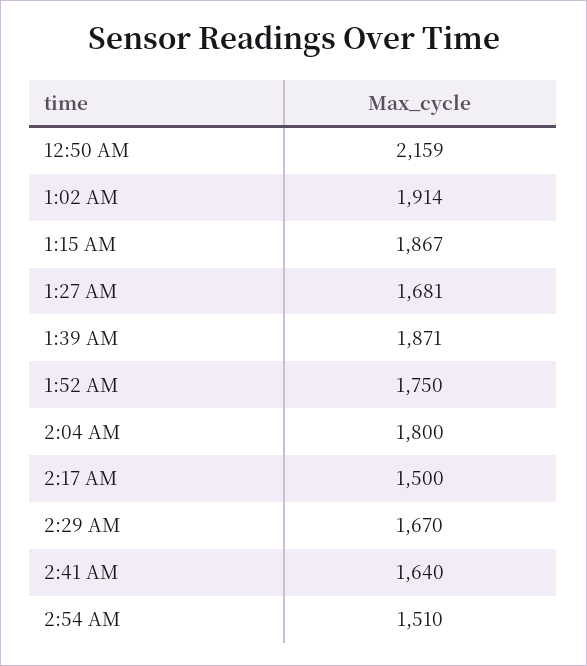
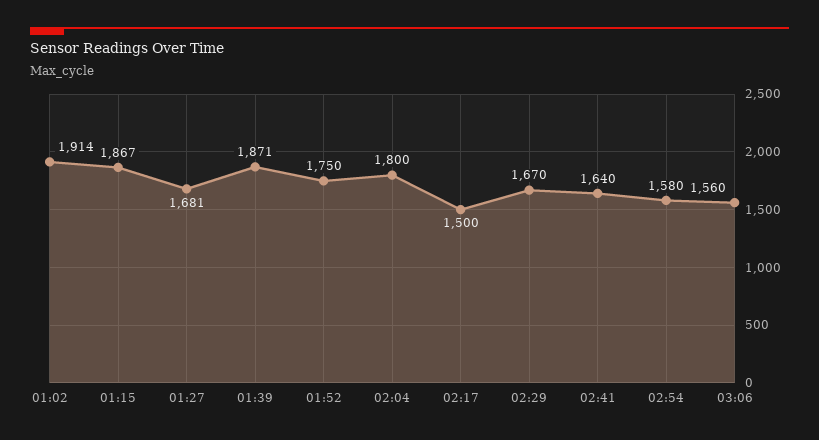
12:50 AM: 2159 -> none
2:54 AM: 1510 -> 1580
03:06: none -> 1560

